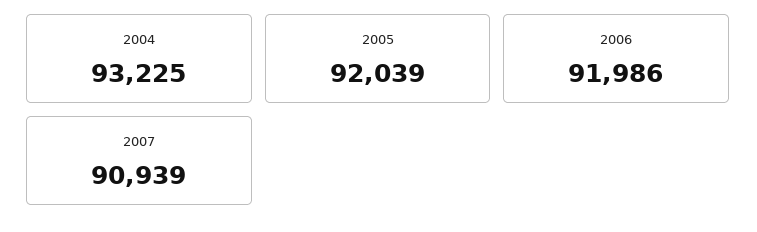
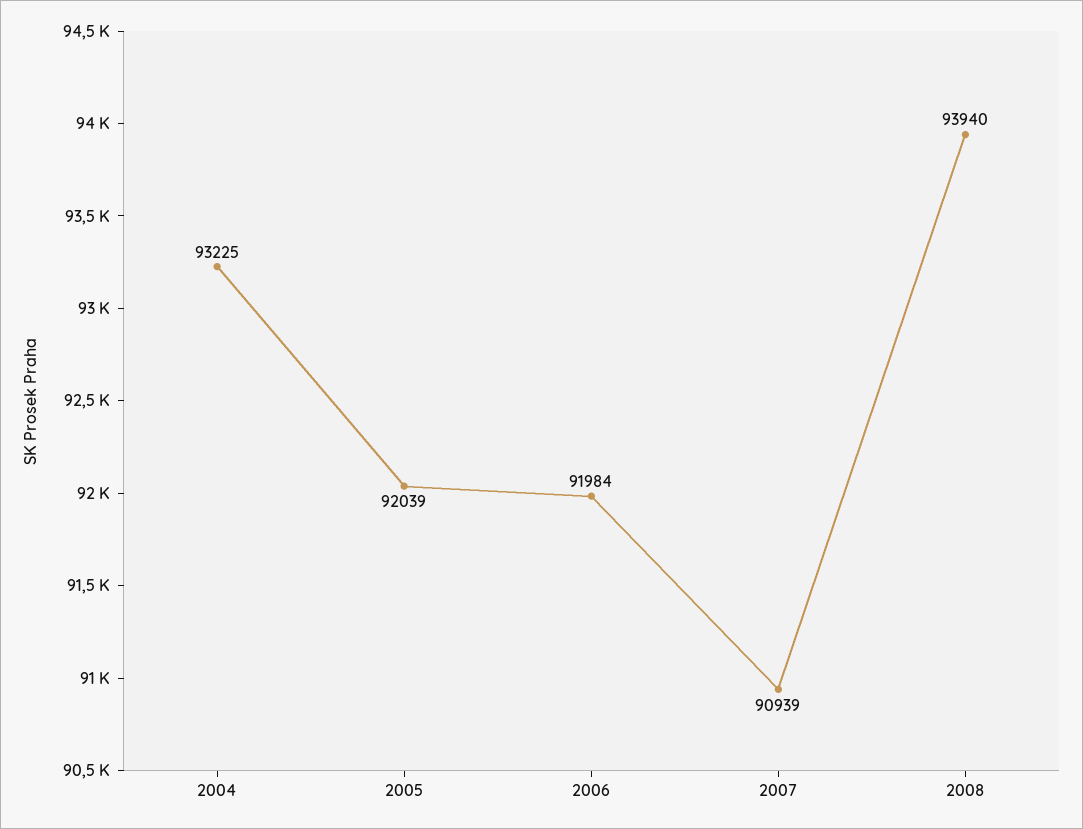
2006: 91986 -> 91984
2008: none -> 93940

